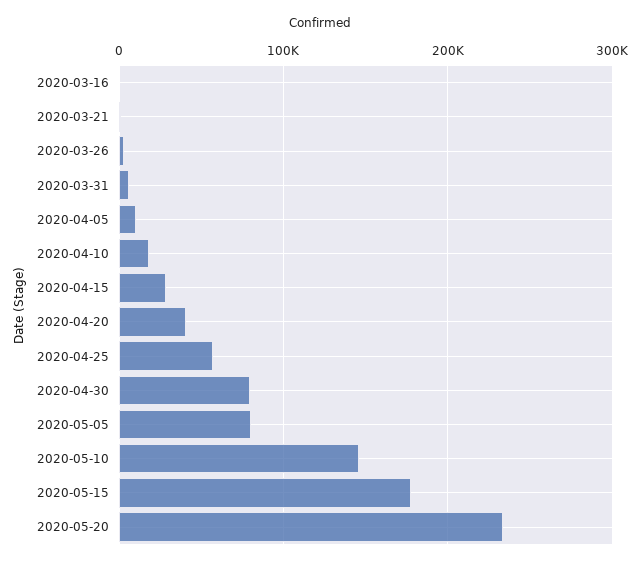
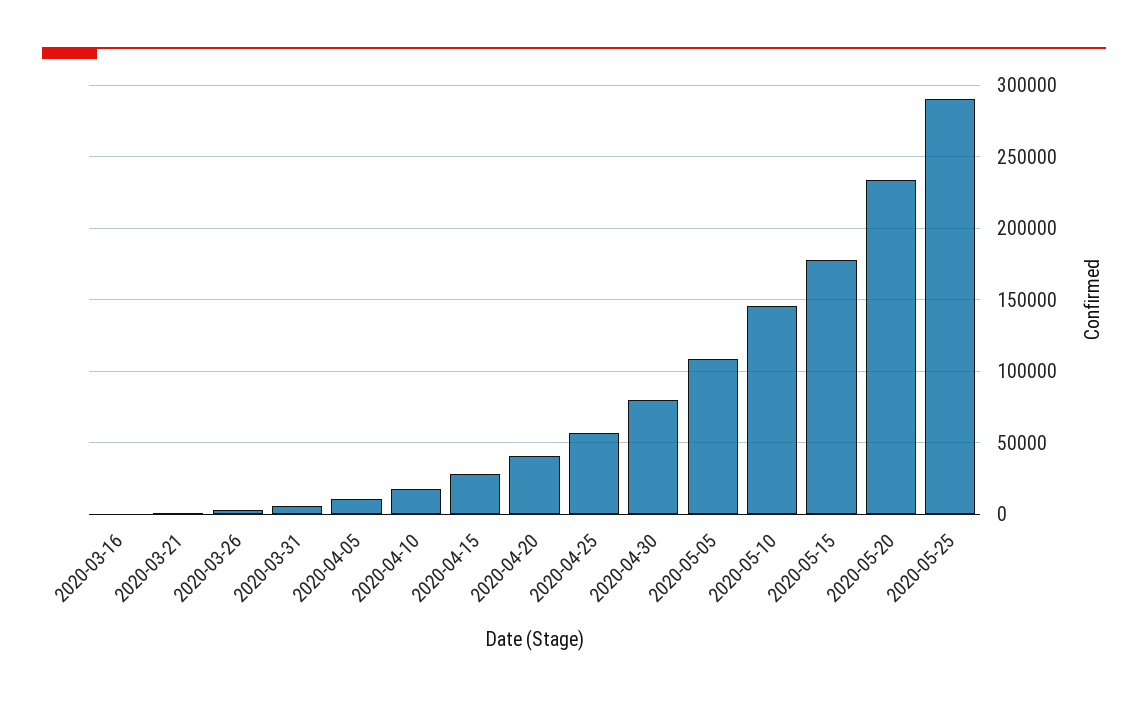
2020-05-05: 80000 -> 110000
2020-05-25: none -> 290000

